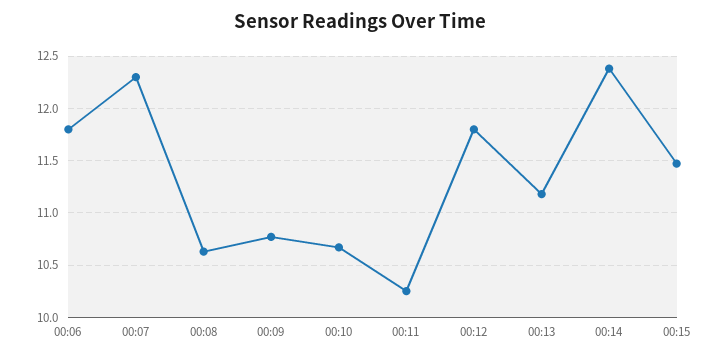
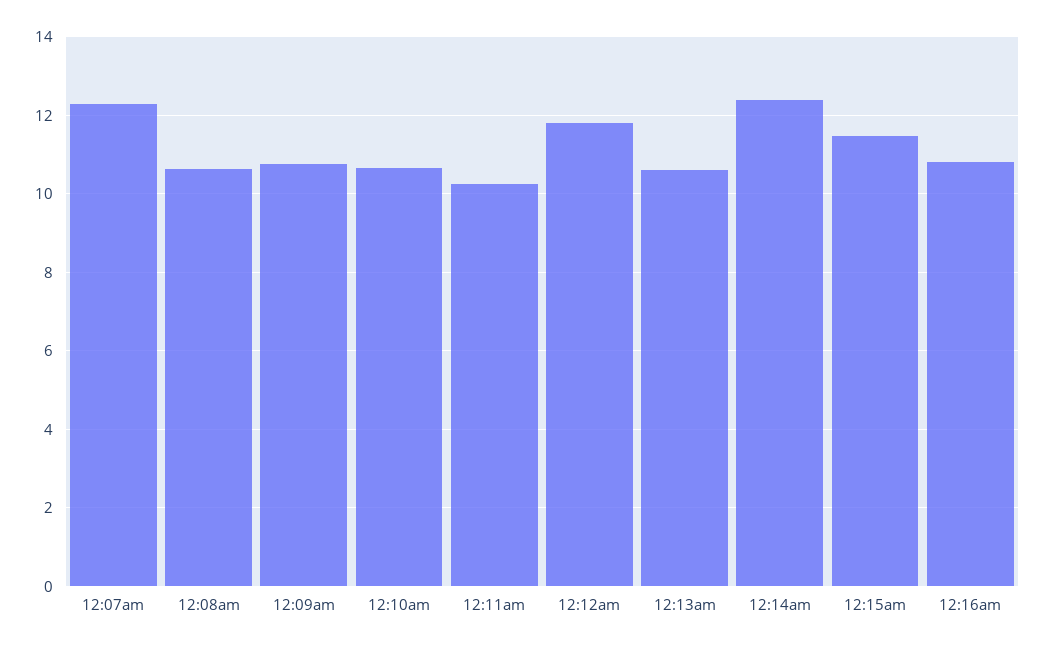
00:06: 11.8 -> none
00:13: 11.2 -> 10.6
12:16am: none -> 10.8

